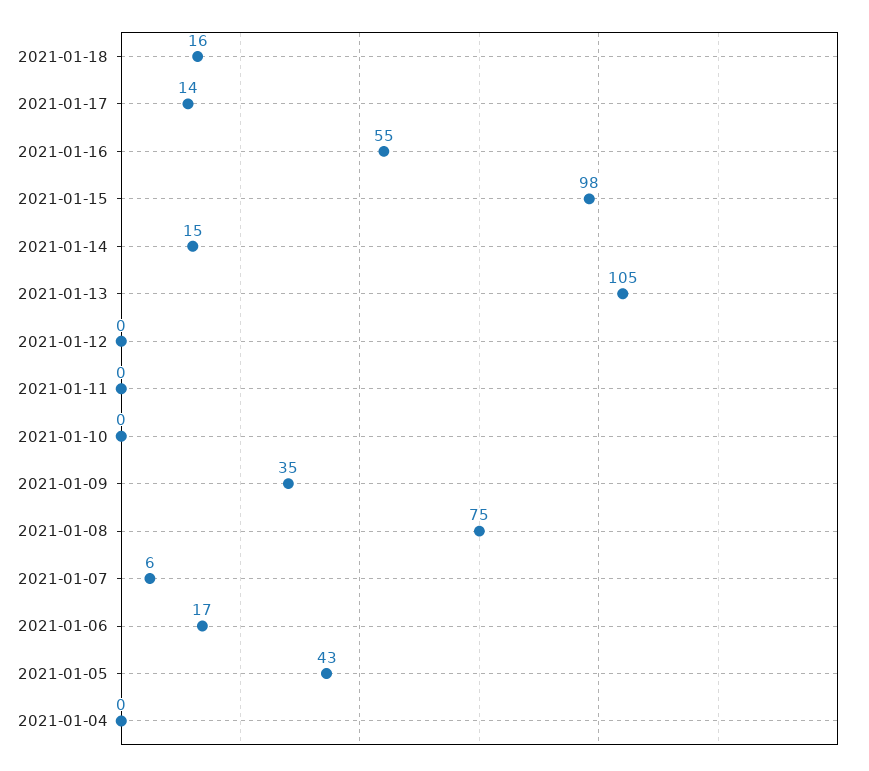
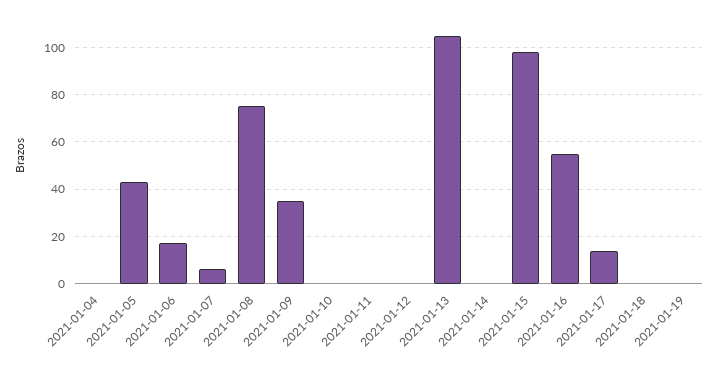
2021-01-18: 16 -> 0
2021-01-14: 15 -> 0
2021-01-19: none -> 0

